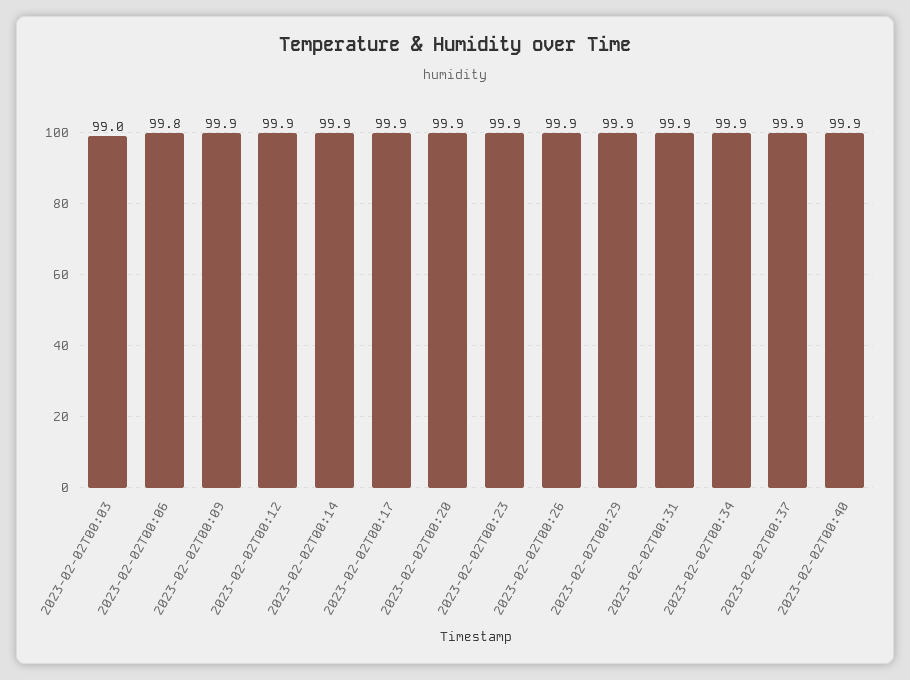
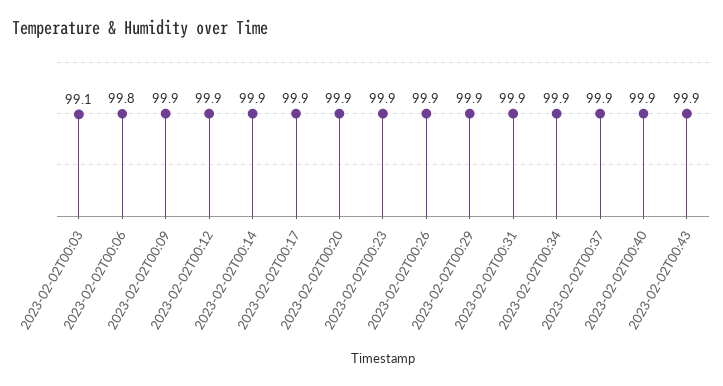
2023-02-02T00:03: 99 -> 99.1
2023-02-02T00:43: none -> 99.9

